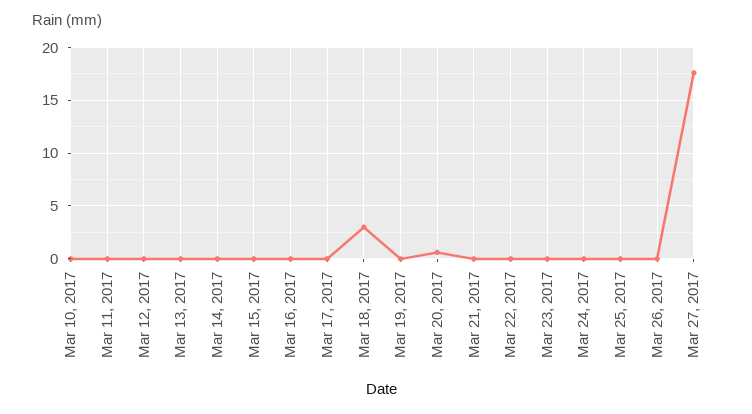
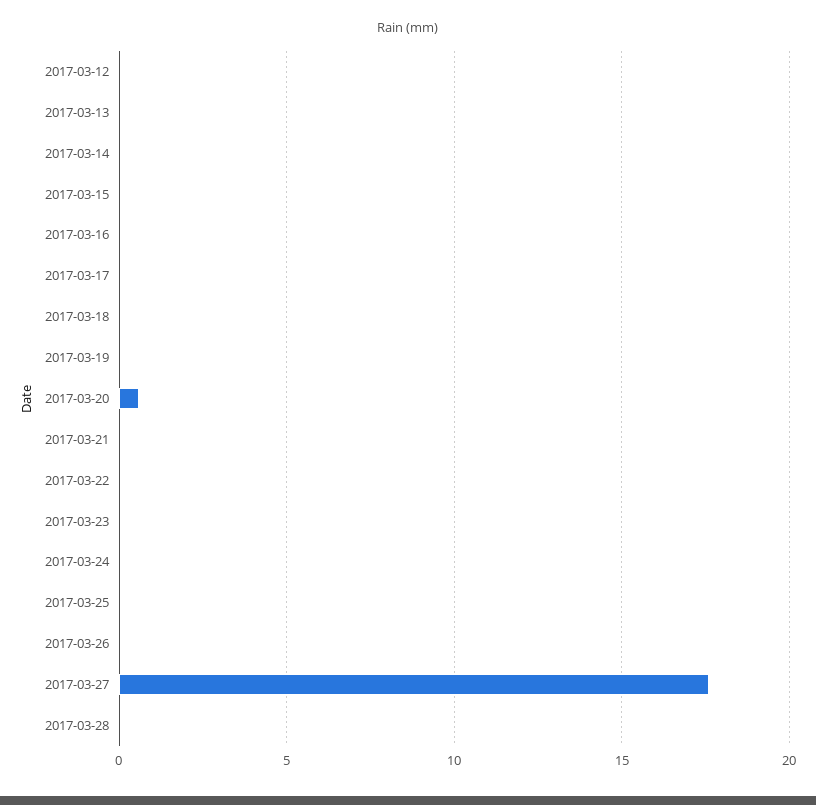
Mar 10, 2017: 0 -> none
Mar 11, 2017: 0 -> none
Mar 18, 2017: 3 -> 0
2017-03-28: none -> 0

